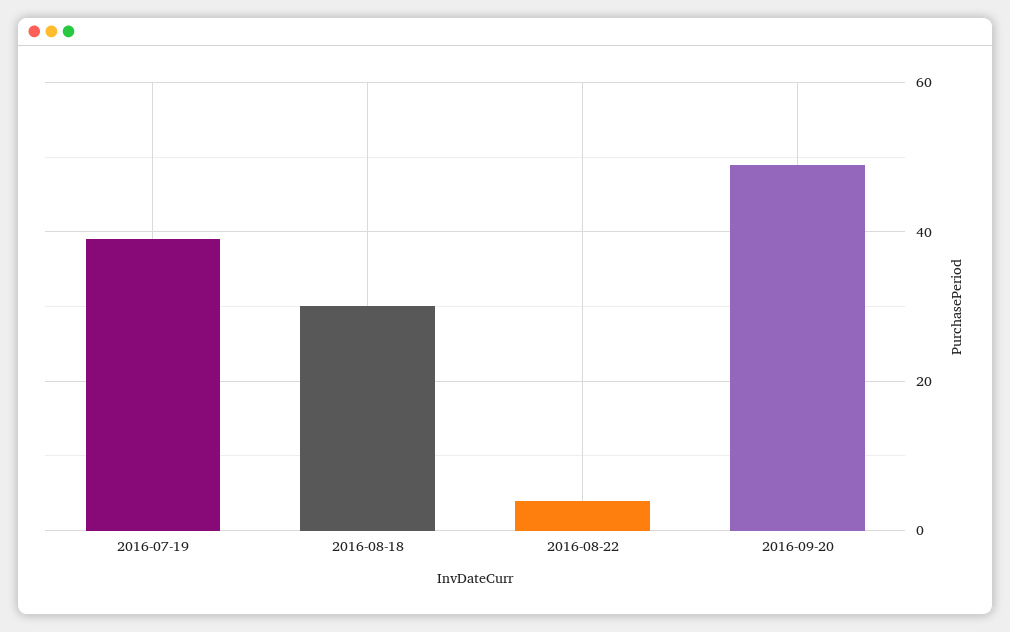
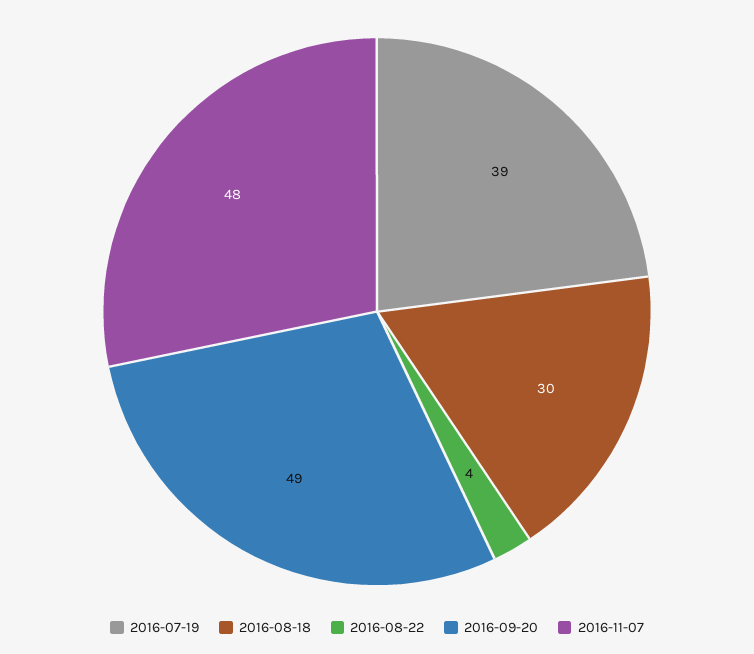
2016-11-07: none -> 48

